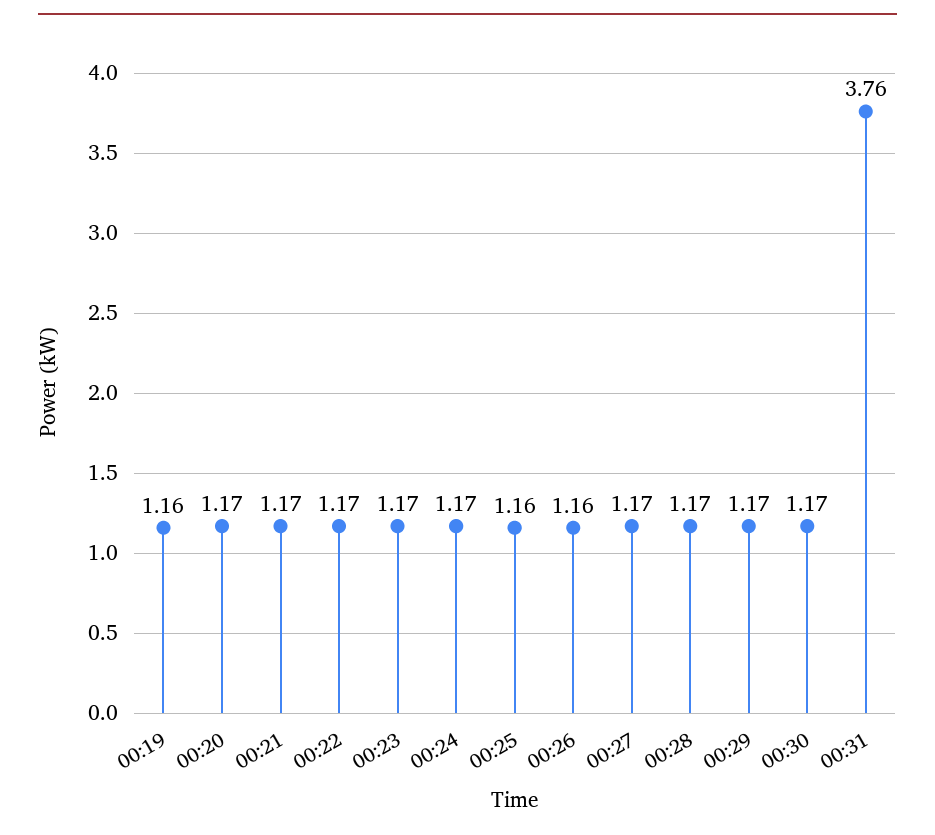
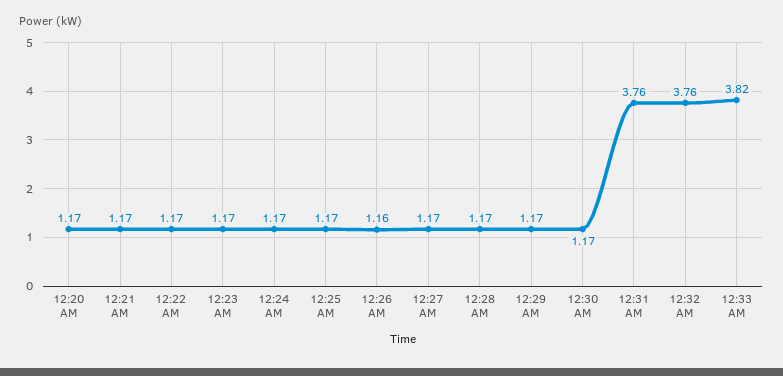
00:19: 1.16 -> none
00:25: 1.16 -> 1.17
12:32 AM: none -> 3.76
12:33 AM: none -> 3.82

